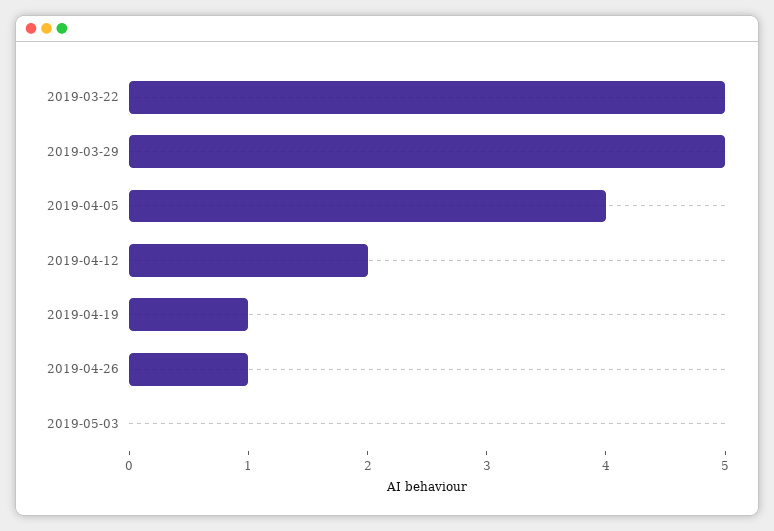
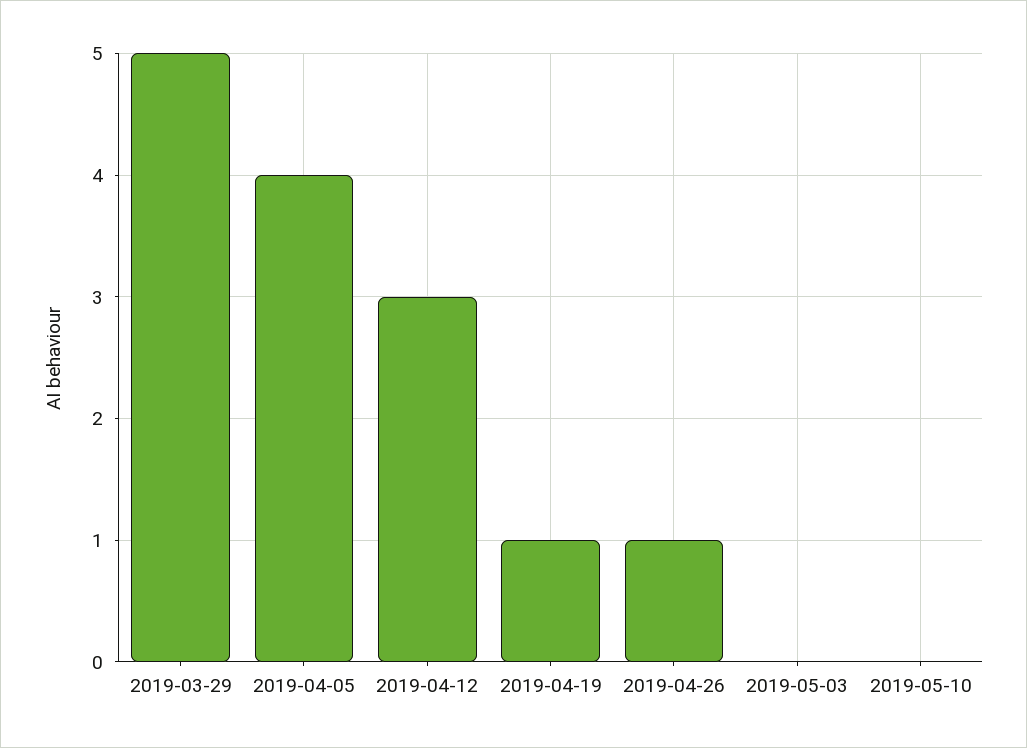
2019-03-22: 5 -> none
2019-04-12: 2 -> 3
2019-05-10: none -> 0

